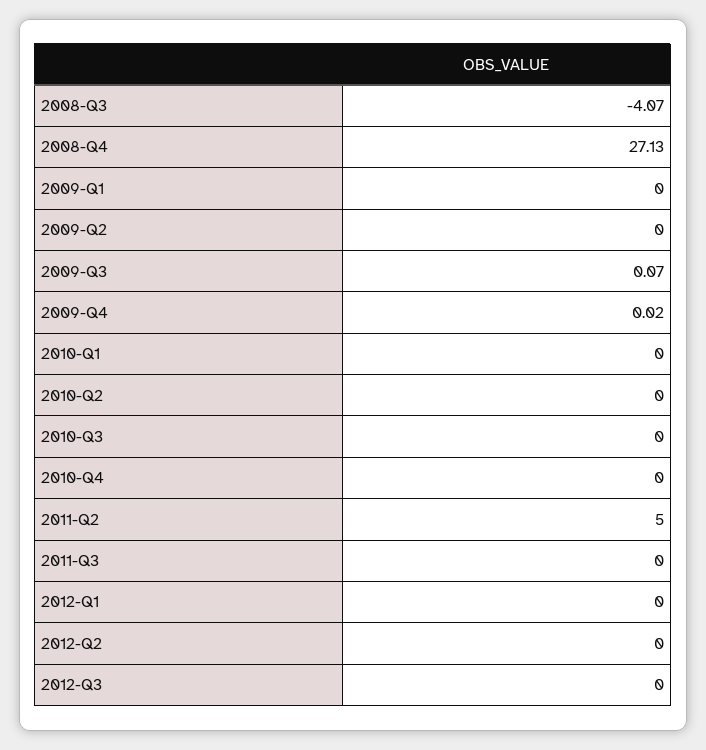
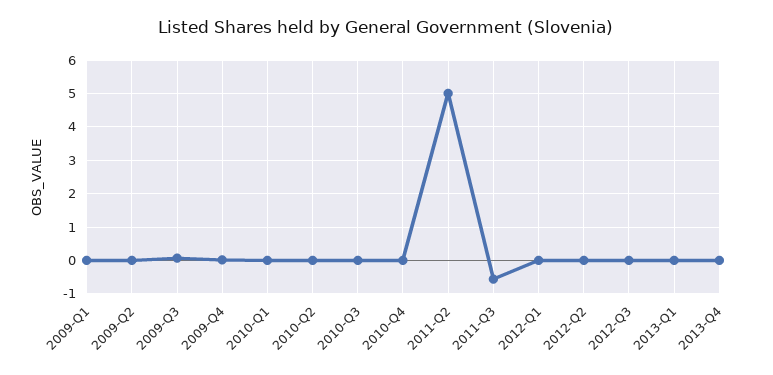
2008-Q3: -4.07 -> none
2008-Q4: 27.13 -> none
2011-Q3: 0 -> -0.6
2013-Q1: none -> 0
2013-Q4: none -> 0

